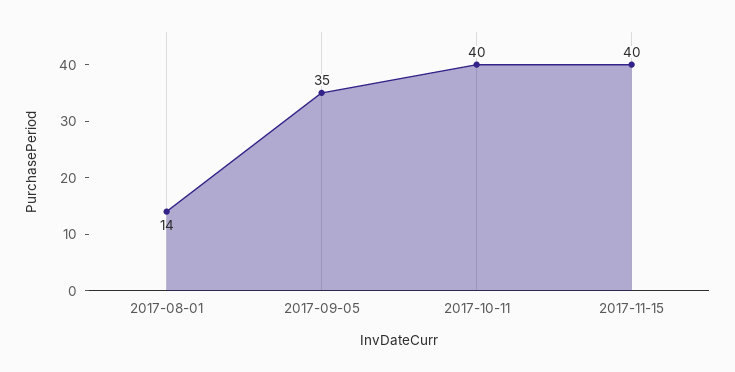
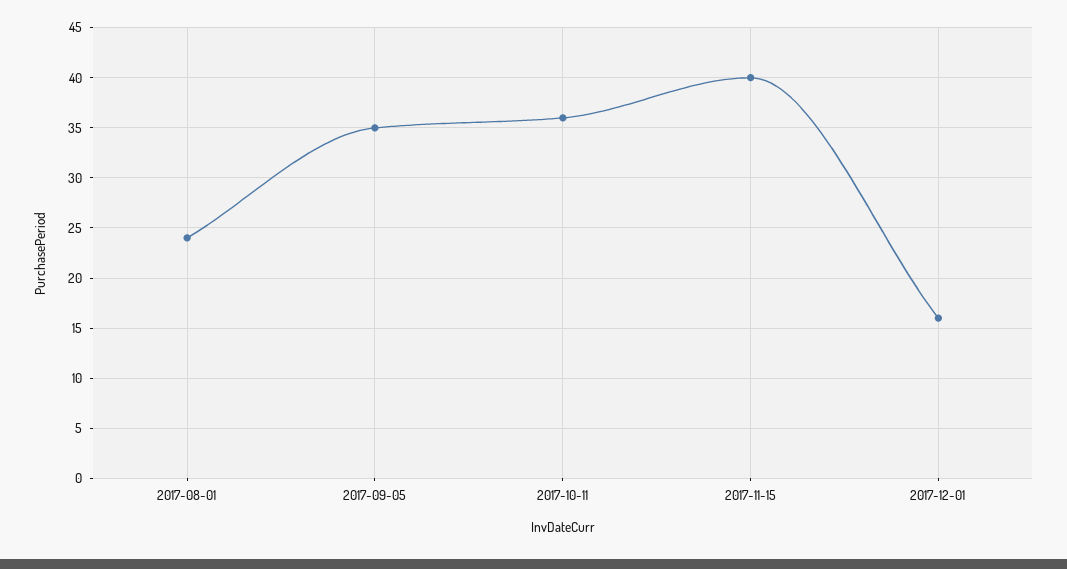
2017-08-01: 14 -> 24
2017-10-11: 40 -> 36
2017-12-01: none -> 16

